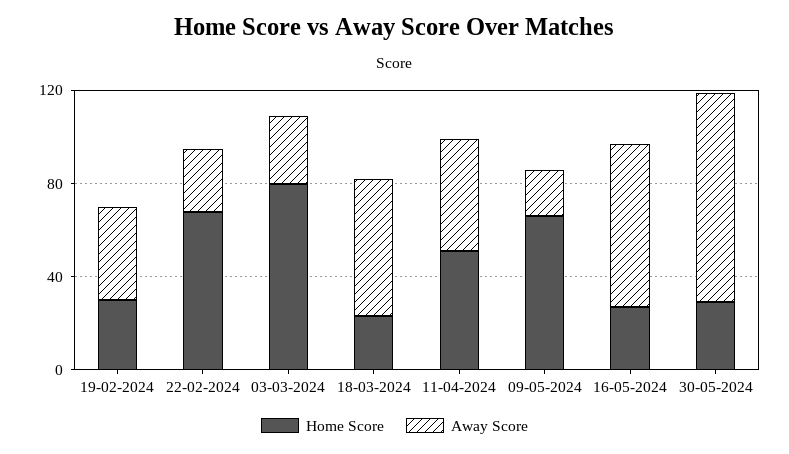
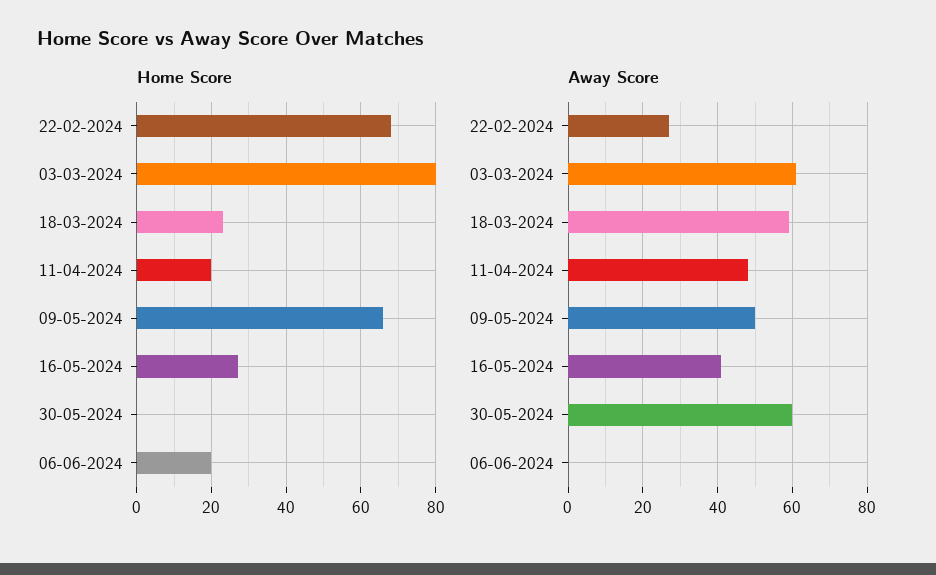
Home Score, 19-02-2024: 30 -> none
Away Score, 19-02-2024: 40 -> none
Away Score, 03-03-2024: 30 -> 60
Home Score, 11-04-2024: 50 -> 20
Away Score, 09-05-2024: 20 -> 50
Away Score, 16-05-2024: 70 -> 40
Home Score, 30-05-2024: 30 -> 0
Away Score, 30-05-2024: 90 -> 60
Home Score, 06-06-2024: none -> 20
Away Score, 06-06-2024: none -> 0

